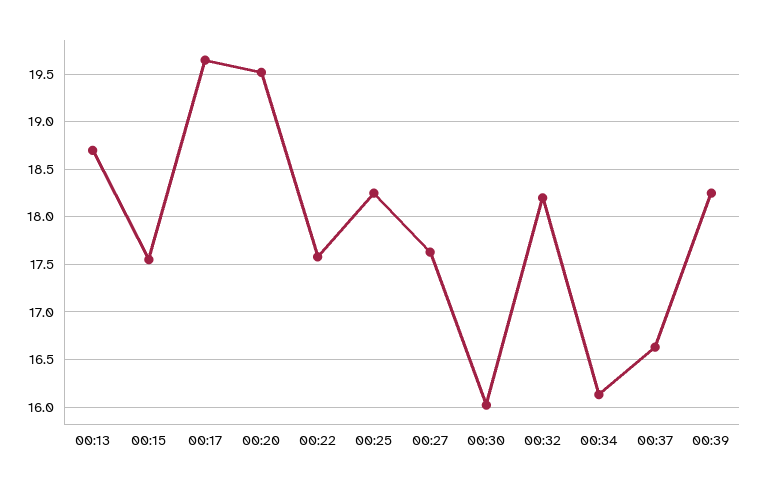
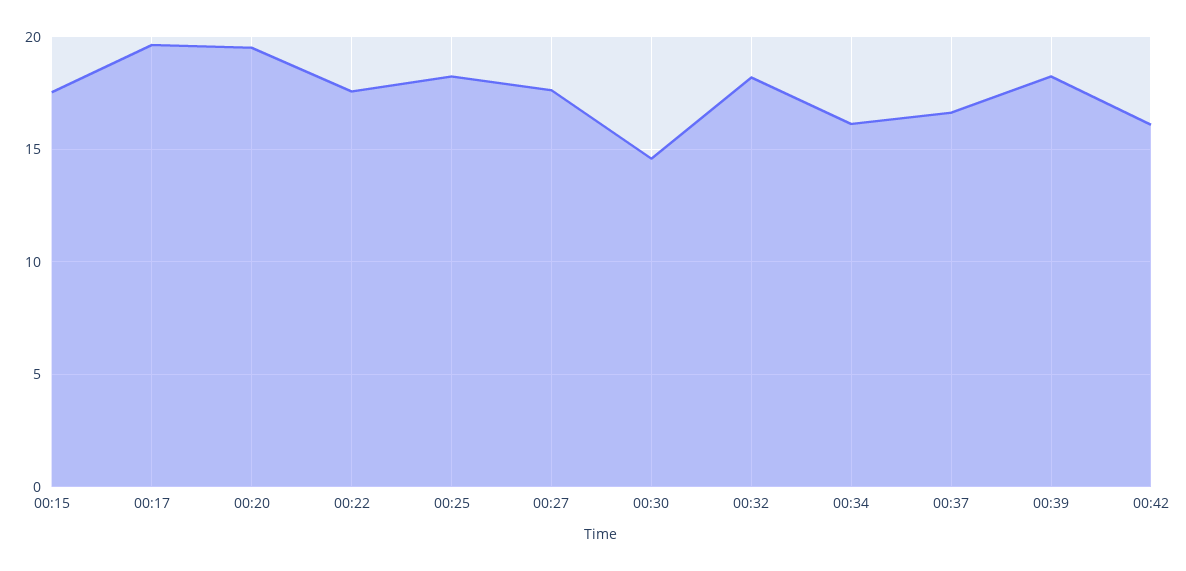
00:13: 18.7 -> none
00:30: 16 -> 14.5
00:42: none -> 16

